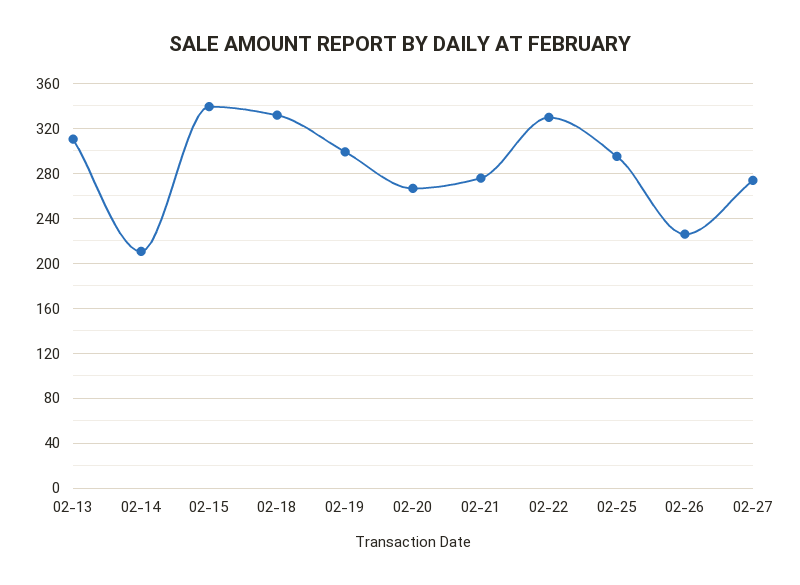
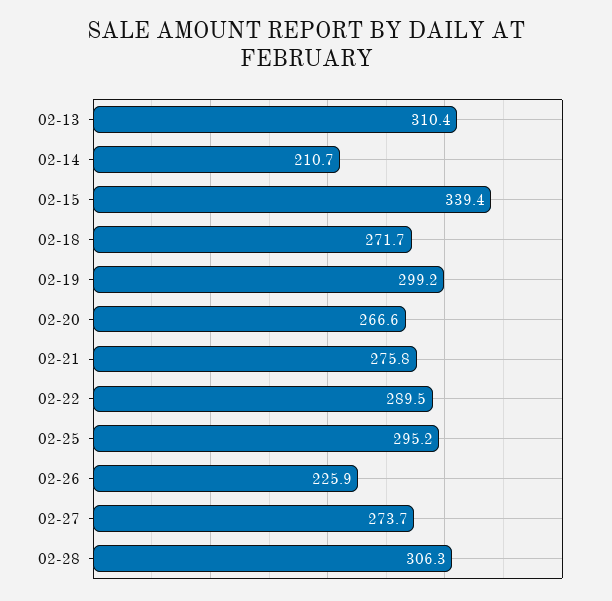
02-18: 330 -> 271.7
02-22: 330 -> 289.5
02-28: none -> 306.3

